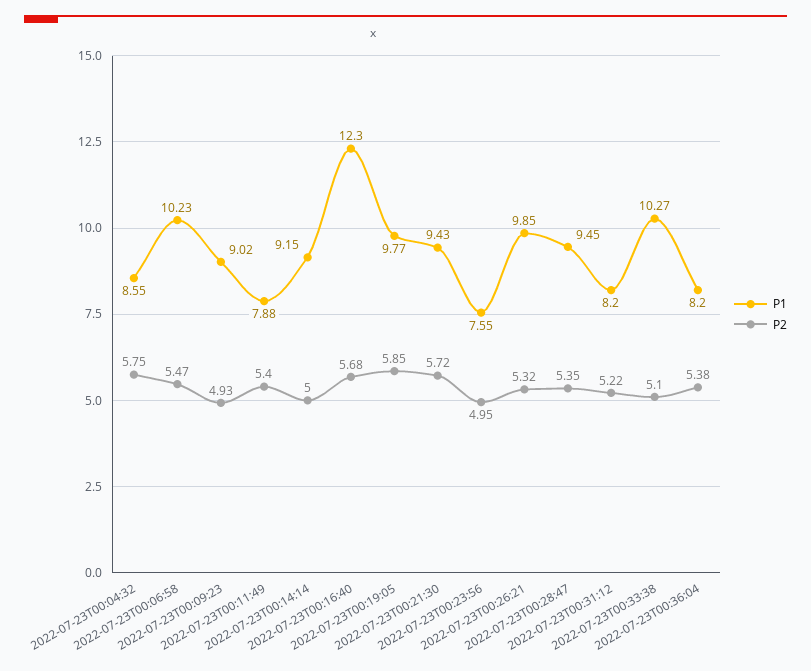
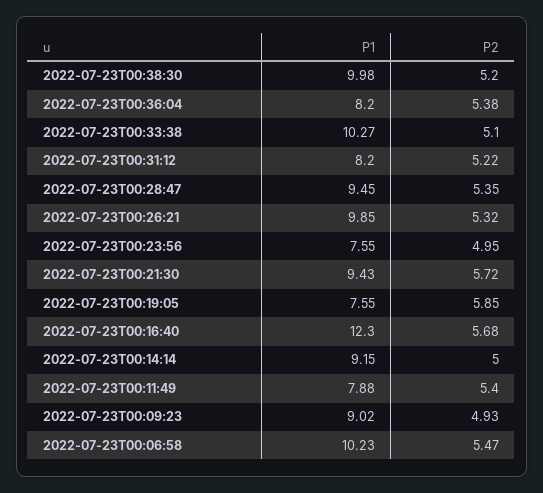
P1, 2022-07-23T00:04:32: 8.55 -> none
P2, 2022-07-23T00:04:32: 5.75 -> none
P1, 2022-07-23T00:19:05: 9.77 -> 7.55
P1, 2022-07-23T00:38:30: none -> 9.98
P2, 2022-07-23T00:38:30: none -> 5.2

